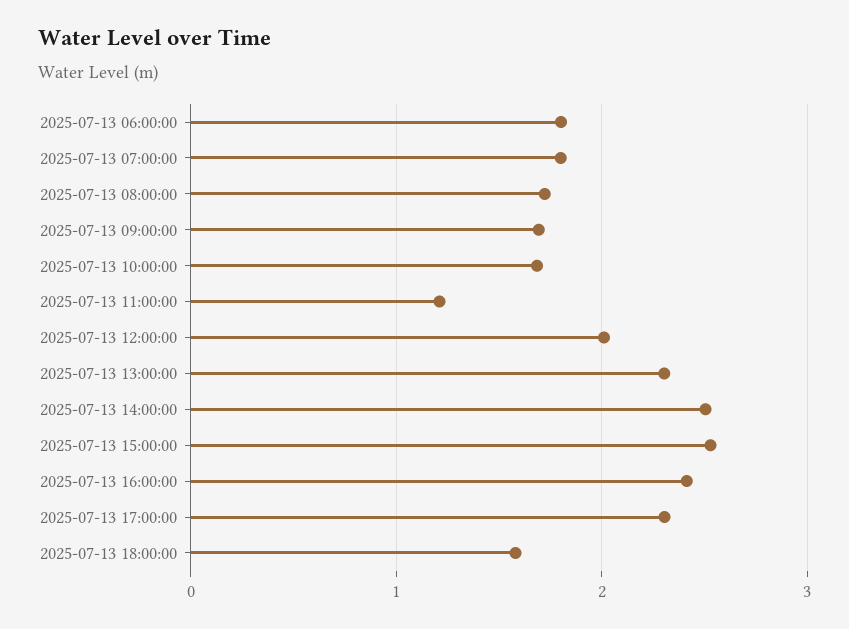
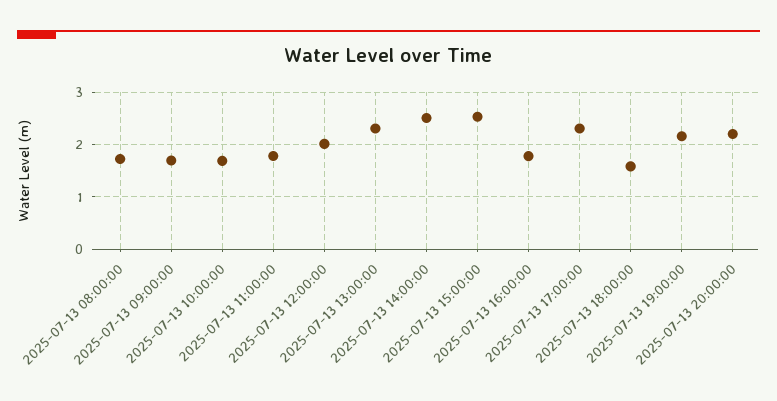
2025-07-13 06:00:00: 1.8 -> none
2025-07-13 07:00:00: 1.8 -> none
2025-07-13 11:00:00: 1.2 -> 1.8
2025-07-13 16:00:00: 2.4 -> 1.8
2025-07-13 19:00:00: none -> 2.2
2025-07-13 20:00:00: none -> 2.2

